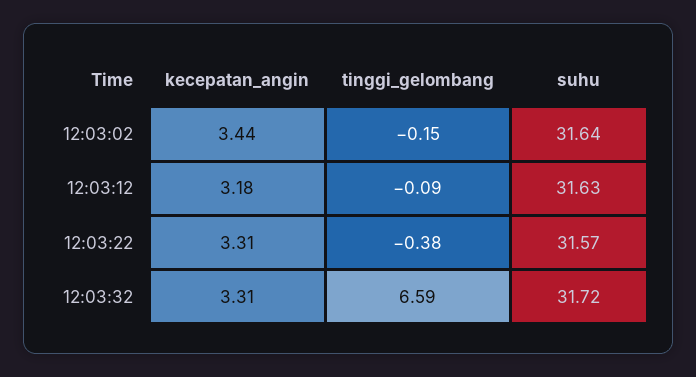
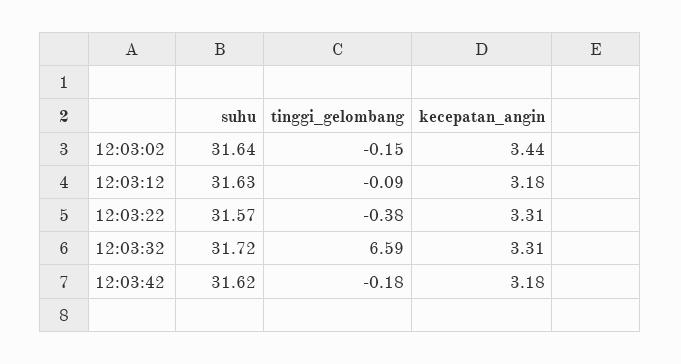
suhu, 12:03:42: none -> 31.62
tinggi_gelombang, 12:03:42: none -> -0.18
kecepatan_angin, 12:03:42: none -> 3.18

